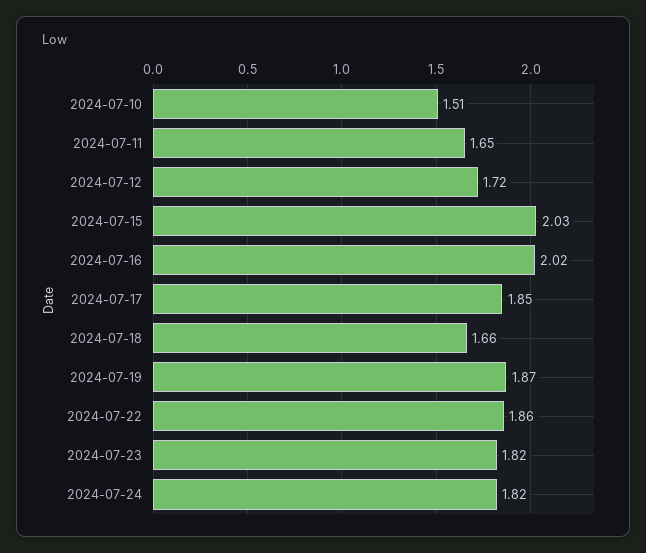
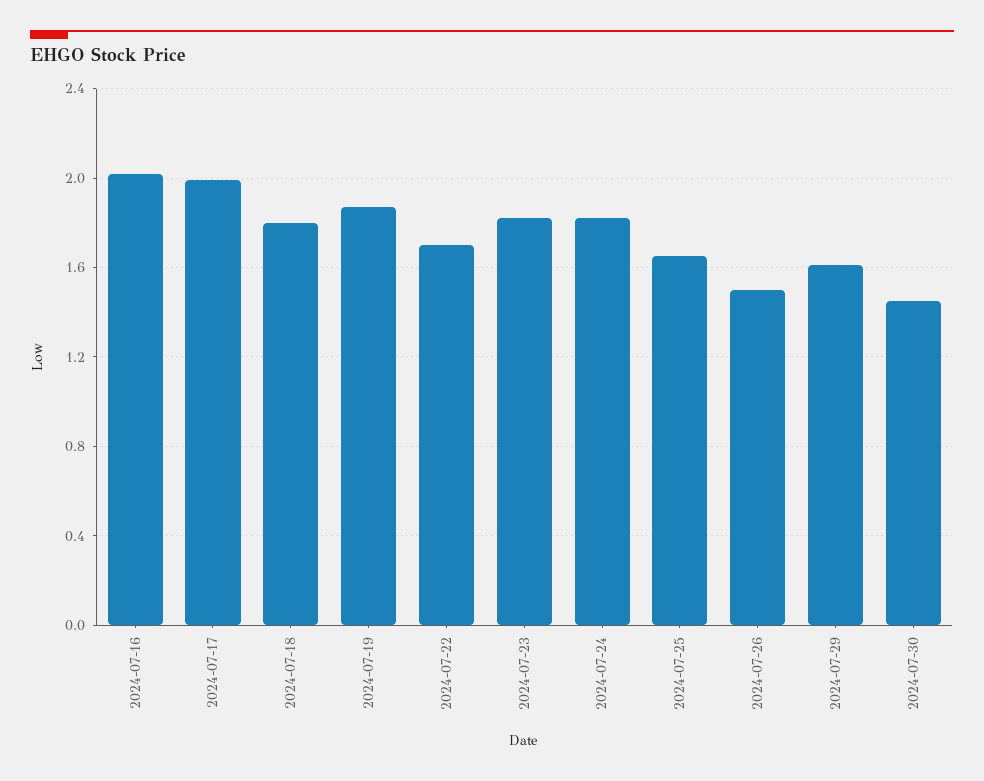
2024-07-10: 1.51 -> none
2024-07-11: 1.65 -> none
2024-07-12: 1.72 -> none
2024-07-15: 2.03 -> none
2024-07-17: 1.85 -> 2
2024-07-18: 1.66 -> 1.8
2024-07-22: 1.86 -> 1.7
2024-07-25: none -> 1.65
2024-07-26: none -> 1.5
2024-07-29: none -> 1.6
2024-07-30: none -> 1.45

